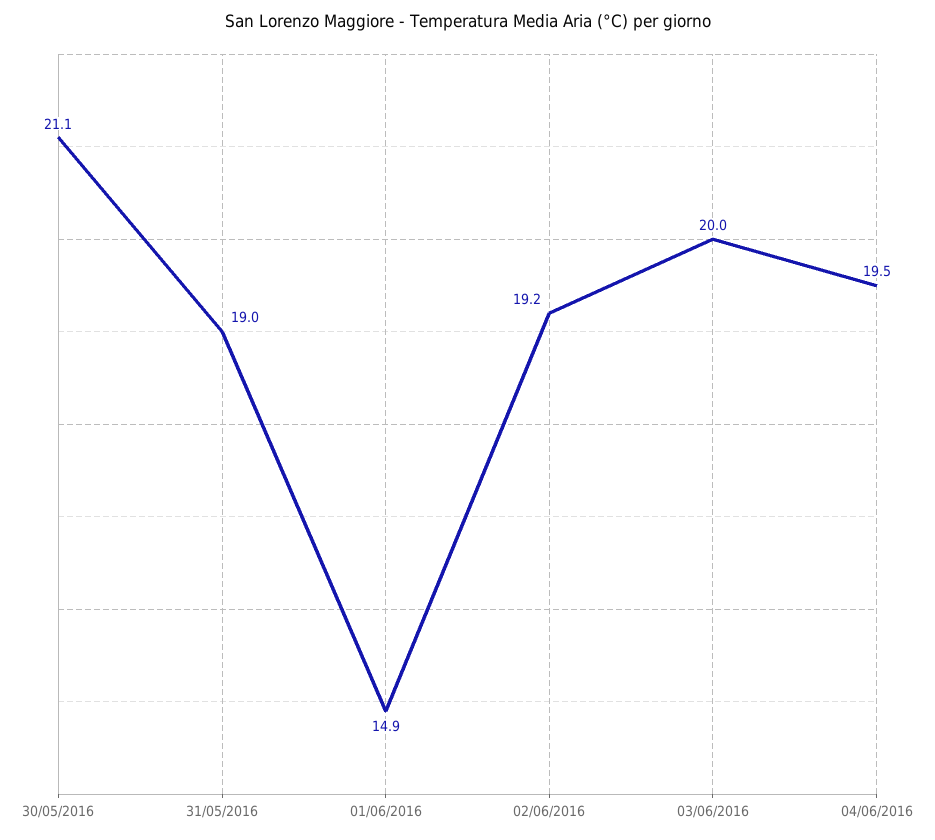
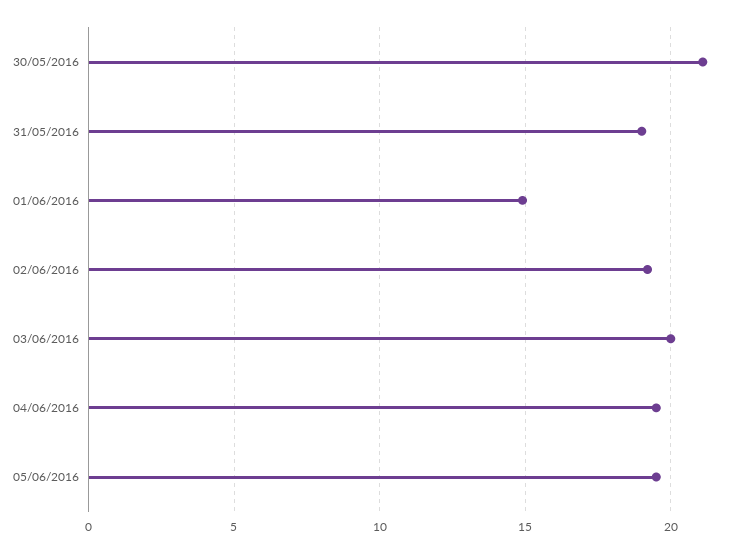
05/06/2016: none -> 19.5

